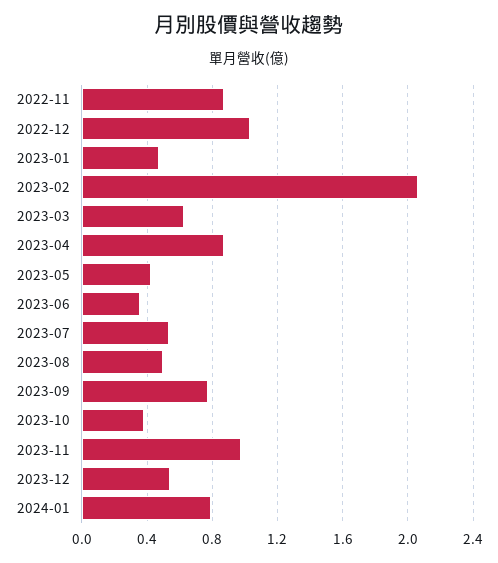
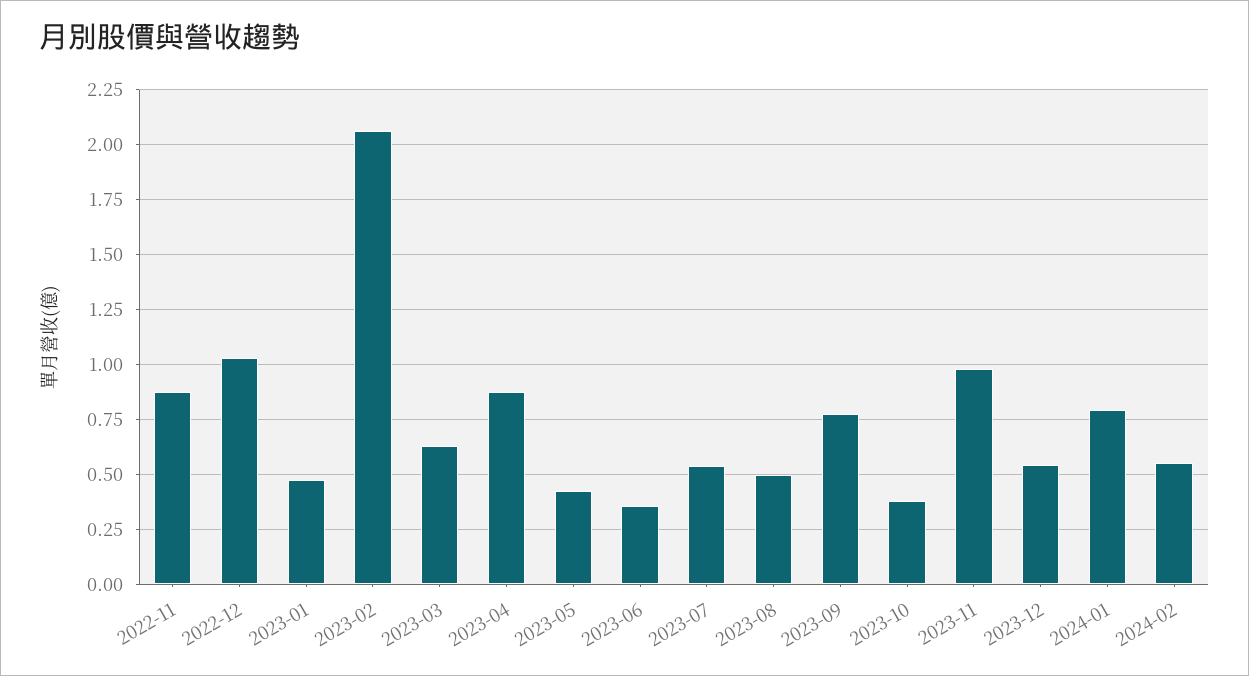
2024-02: none -> 0.55

